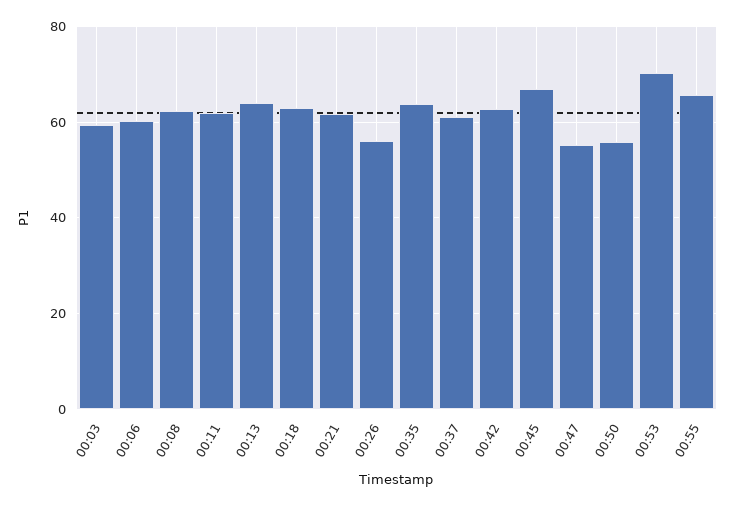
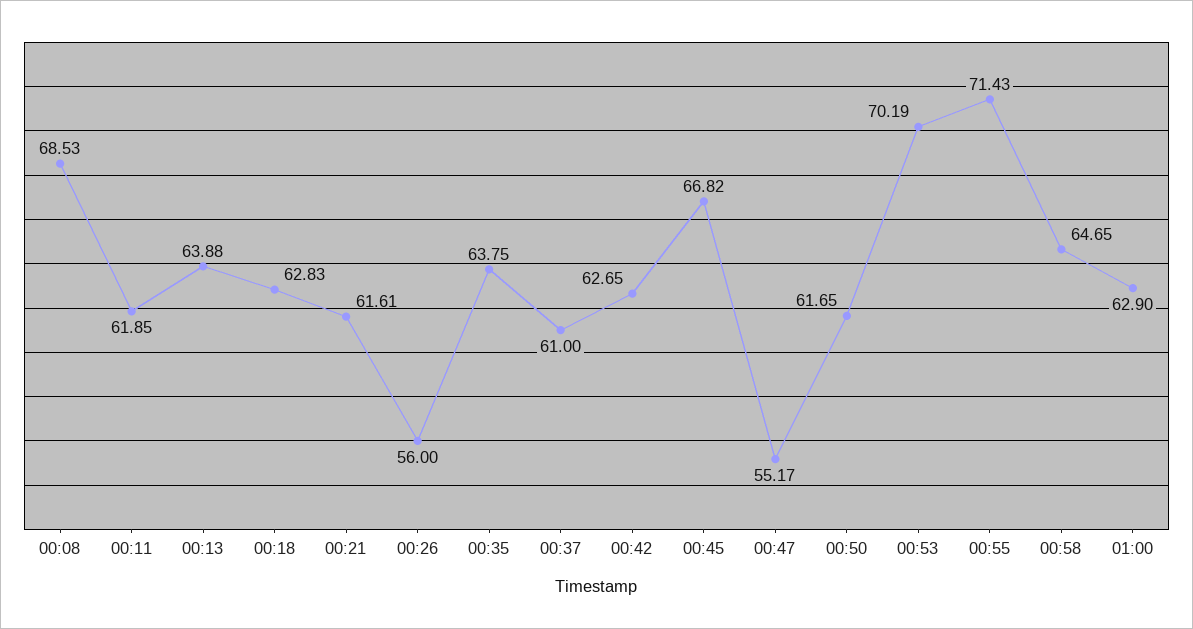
00:03: 60 -> none
00:06: 60 -> none
00:08: 62 -> 68.53
00:50: 56 -> 61.65
00:55: 66 -> 71.43
00:58: none -> 64.65
01:00: none -> 62.9

